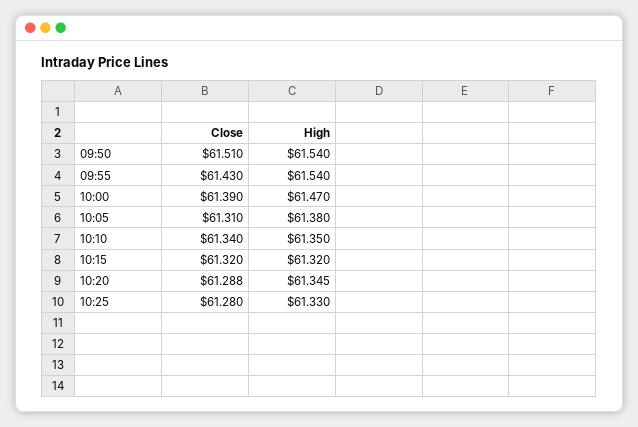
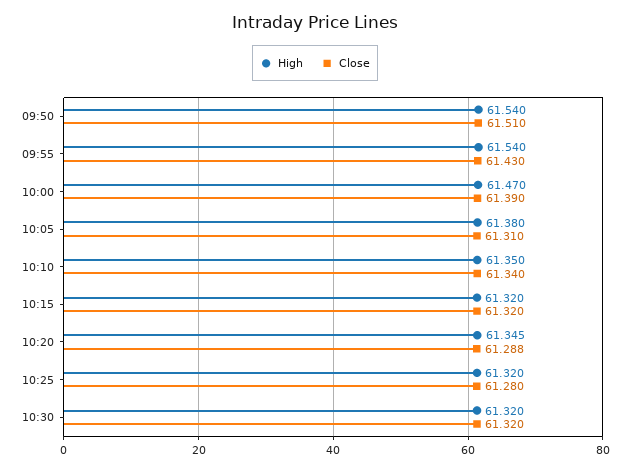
High, 10:25: 61.33 -> 61.32
High, 10:30: none -> 61.32
Close, 10:30: none -> 61.32

